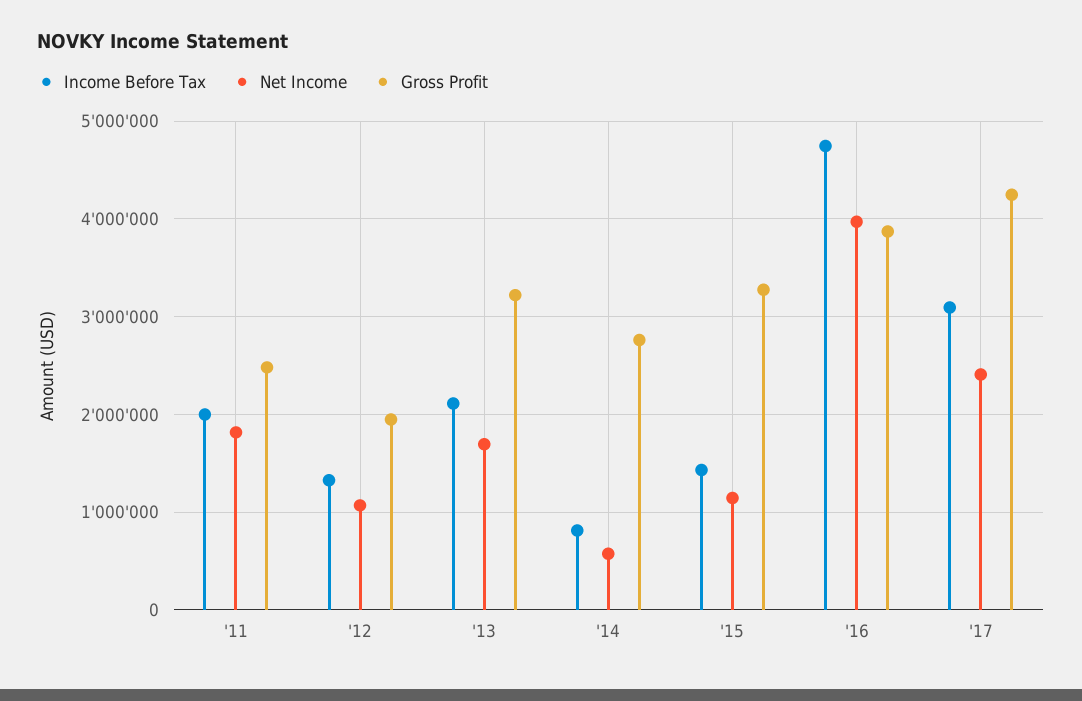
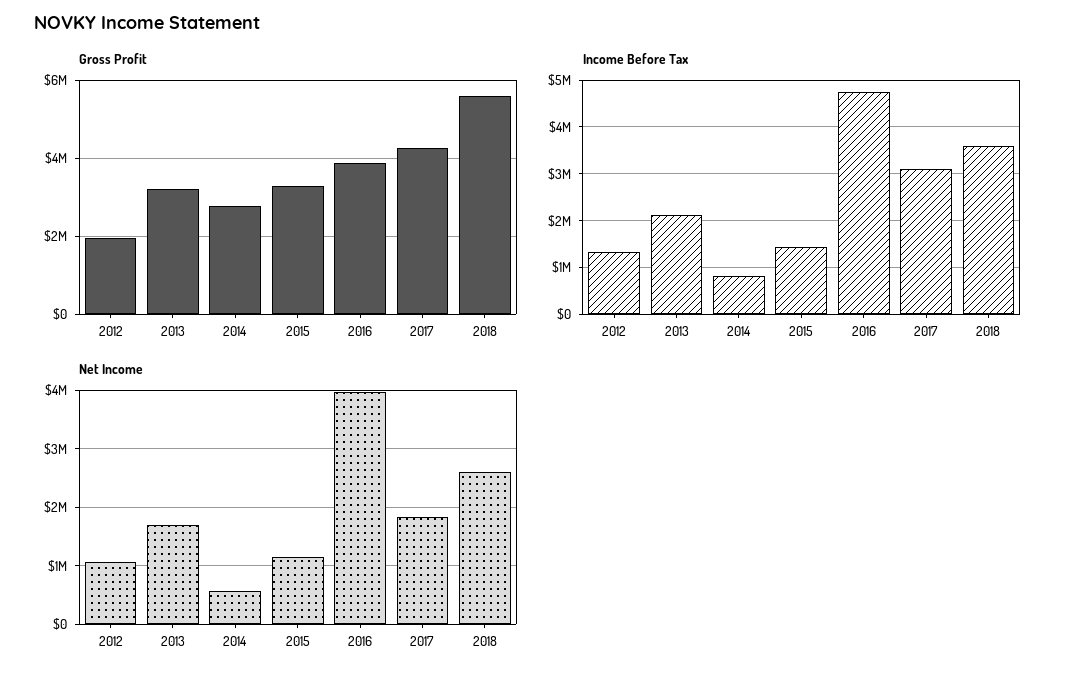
Income Before Tax, '11: 2000000 -> none
Net Income, '11: 1800000 -> none
Gross Profit, '11: 2500000 -> none
Net Income, '17: 2400000 -> 1800000
Gross Profit, 2018: none -> 5600000
Income Before Tax, 2018: none -> 3600000
Net Income, 2018: none -> 2600000

